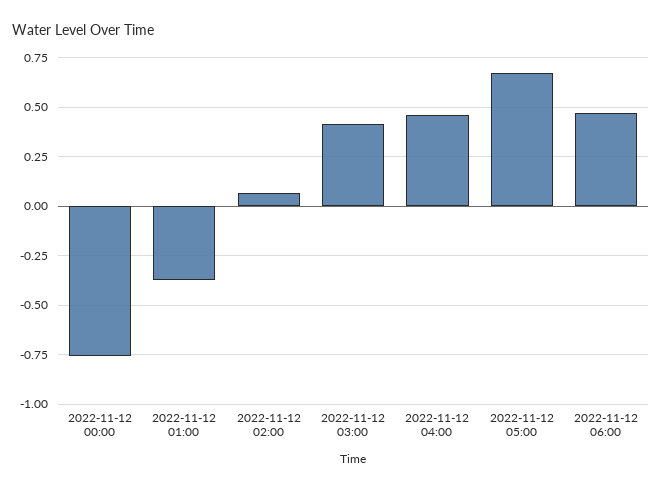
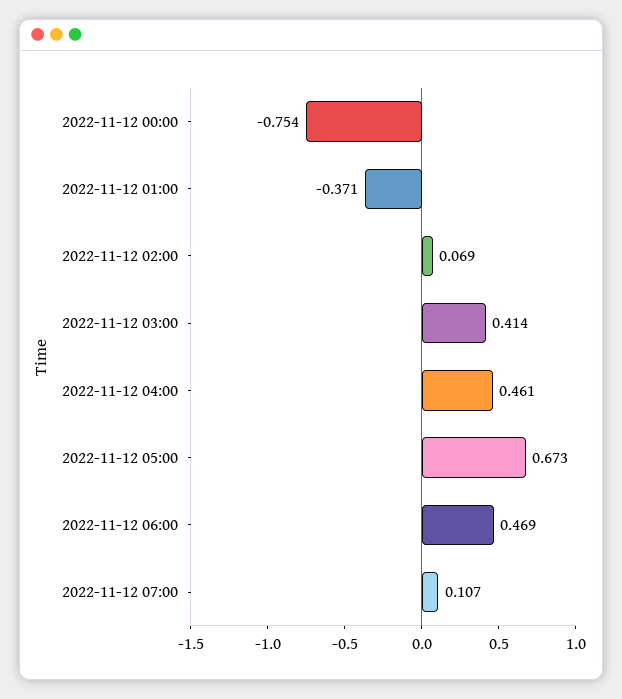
2022-11-12 07:00: none -> 0.107

